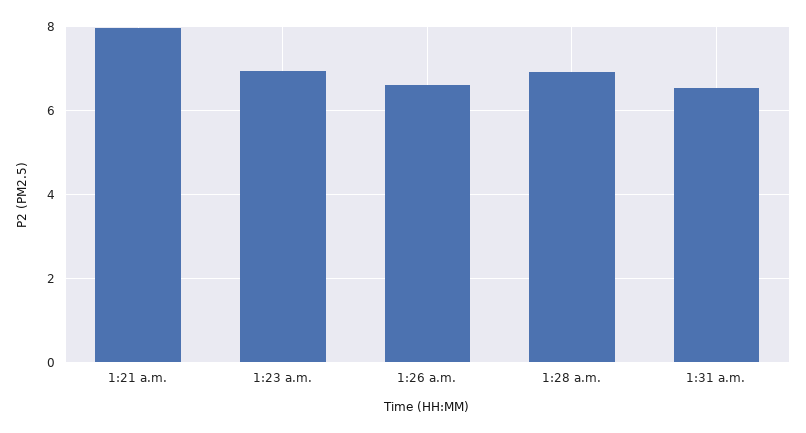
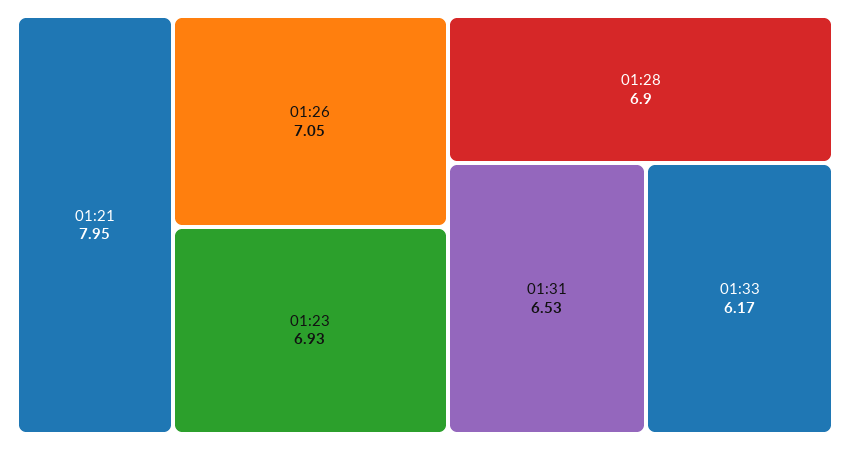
1:26 a.m.: 6.6 -> 7.05
01:33: none -> 6.17

